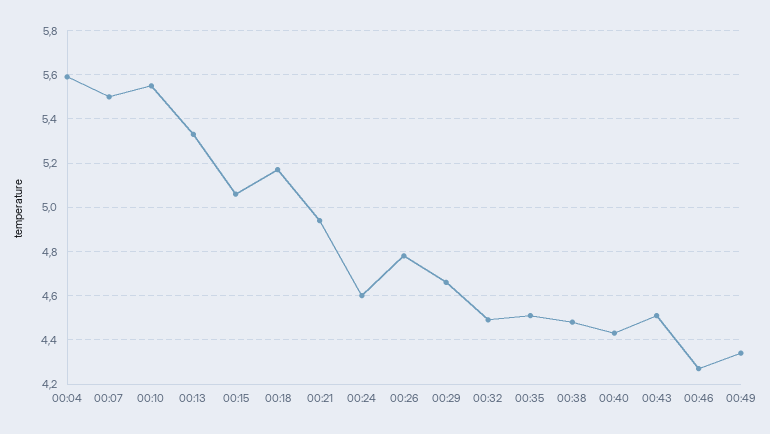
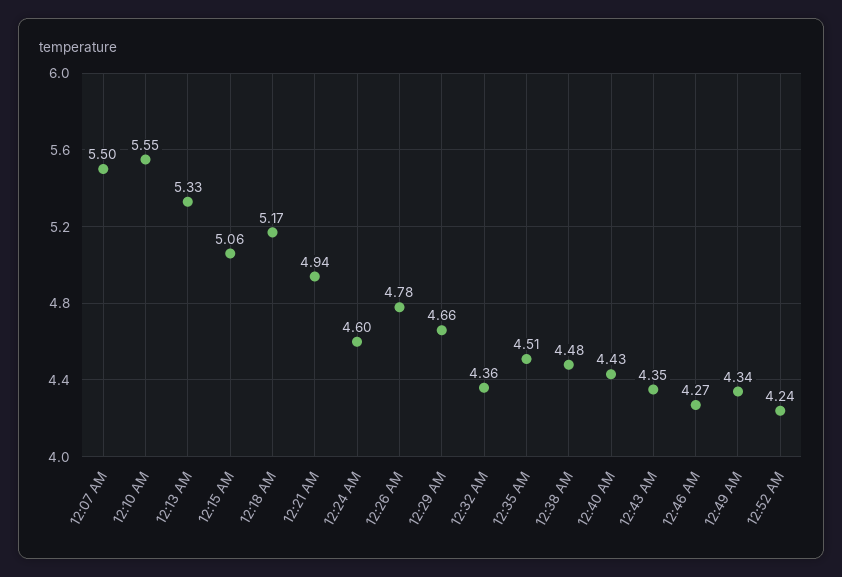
00:04: 5.6 -> none
00:32: 4.5 -> 4.36
00:43: 4.5 -> 4.35
12:52 AM: none -> 4.24

